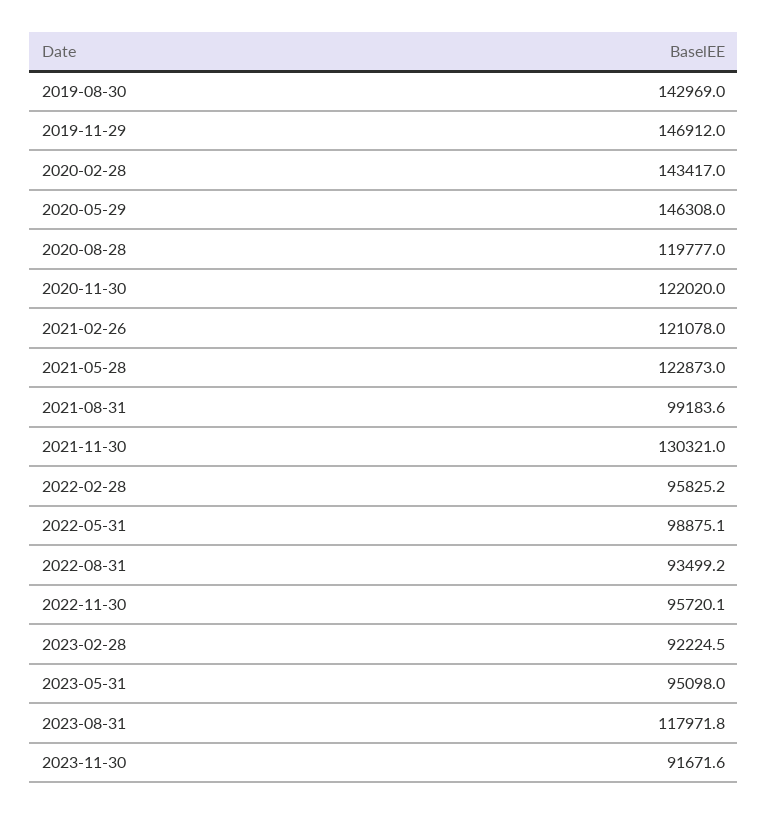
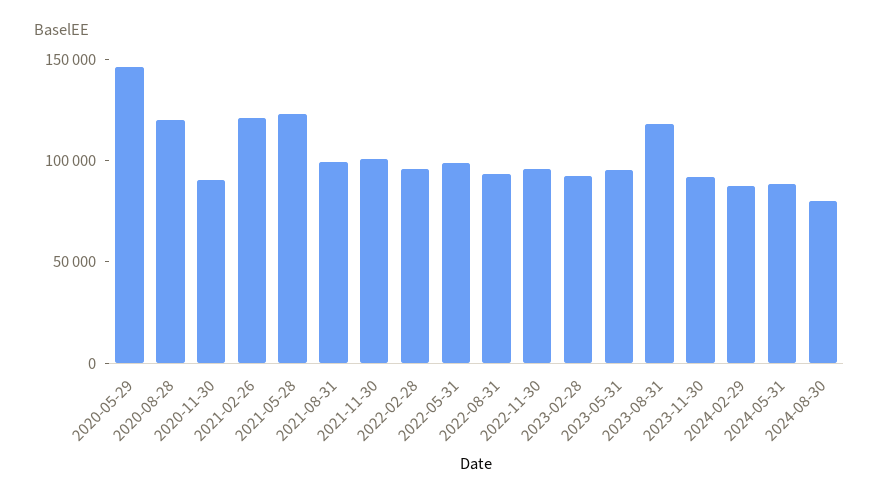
2019-08-30: 142969 -> none
2019-11-29: 146912 -> none
2020-02-28: 143417 -> none
2020-11-30: 122020 -> 90000
2021-11-30: 130321 -> 100000
2024-02-29: none -> 90000
2024-05-31: none -> 90000
2024-08-30: none -> 80000

